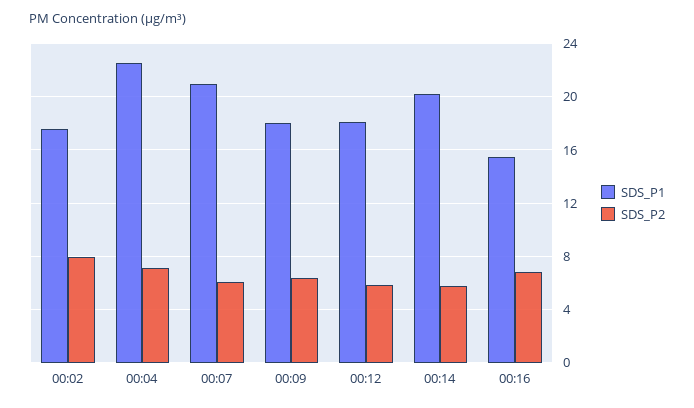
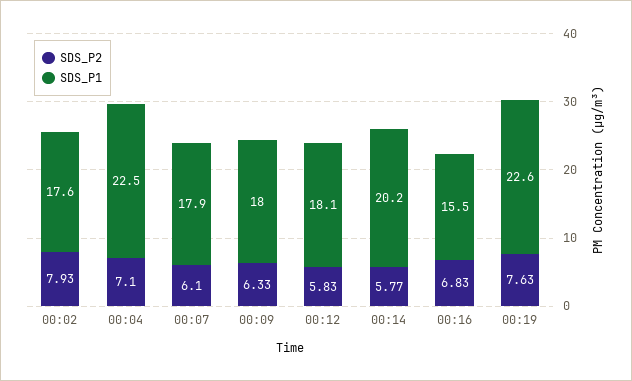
SDS_P1, 00:07: 21 -> 17.9
SDS_P2, 00:19: none -> 7.63
SDS_P1, 00:19: none -> 22.6

